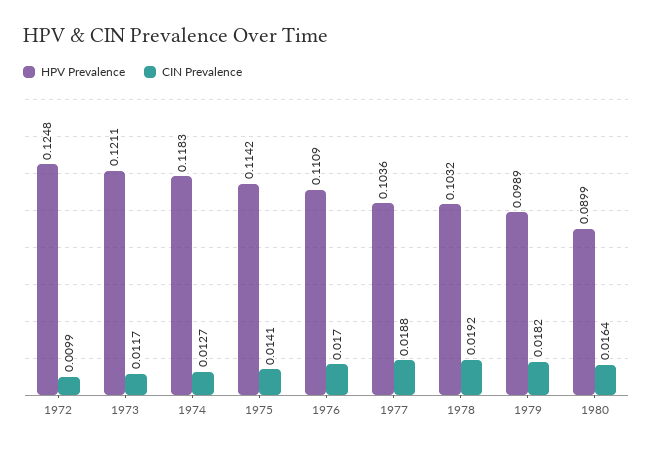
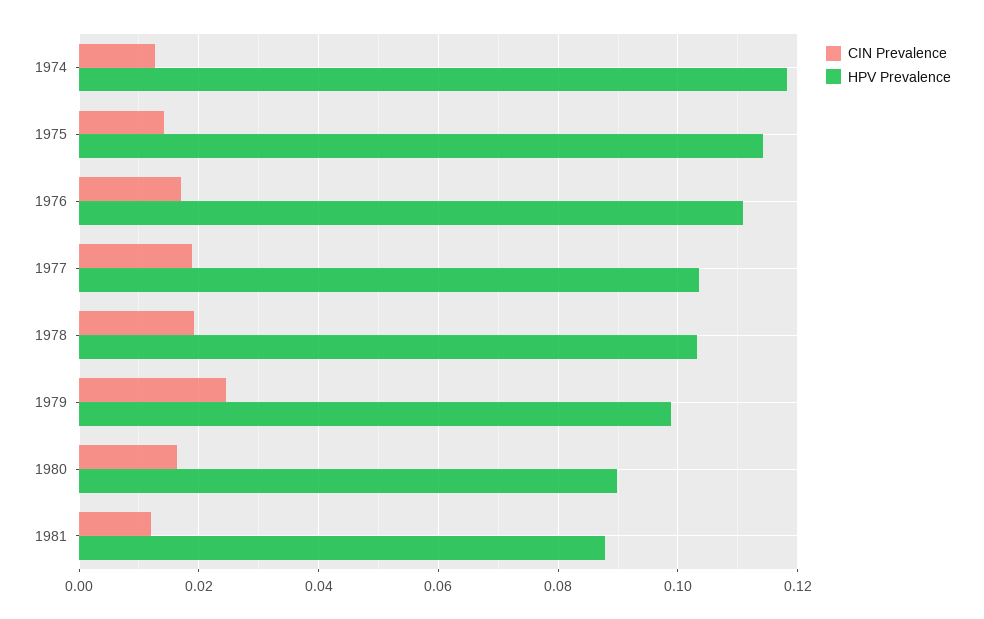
HPV Prevalence, 1972: 0.1248 -> none
CIN Prevalence, 1972: 0.0099 -> none
HPV Prevalence, 1973: 0.1211 -> none
CIN Prevalence, 1973: 0.0117 -> none
CIN Prevalence, 1979: 0.0182 -> 0.024
CIN Prevalence, 1981: none -> 0.012
HPV Prevalence, 1981: none -> 0.088

